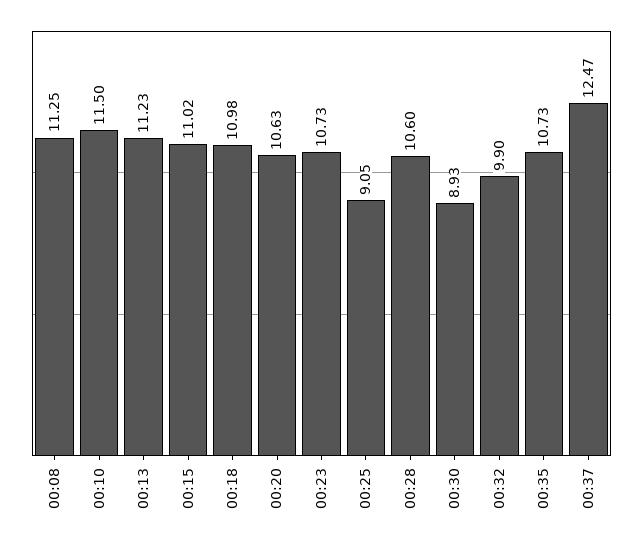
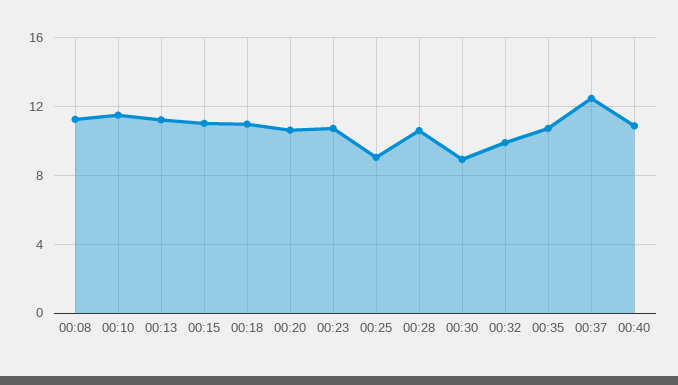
00:40: none -> 11

